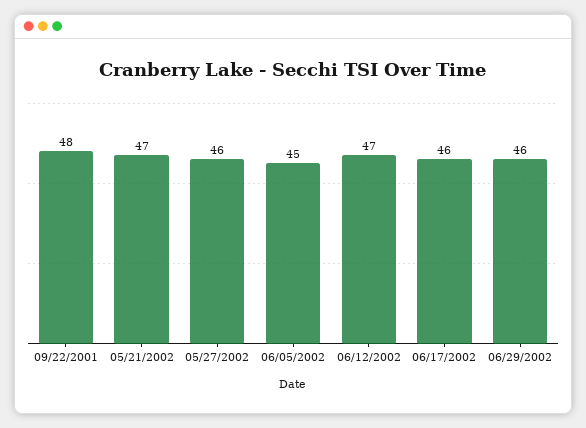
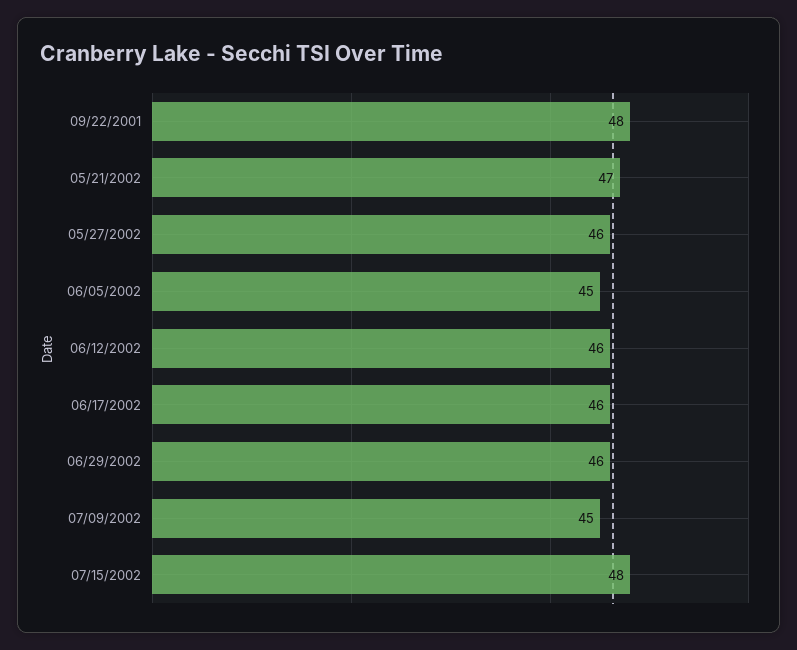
06/12/2002: 47 -> 46
07/09/2002: none -> 45
07/15/2002: none -> 48

